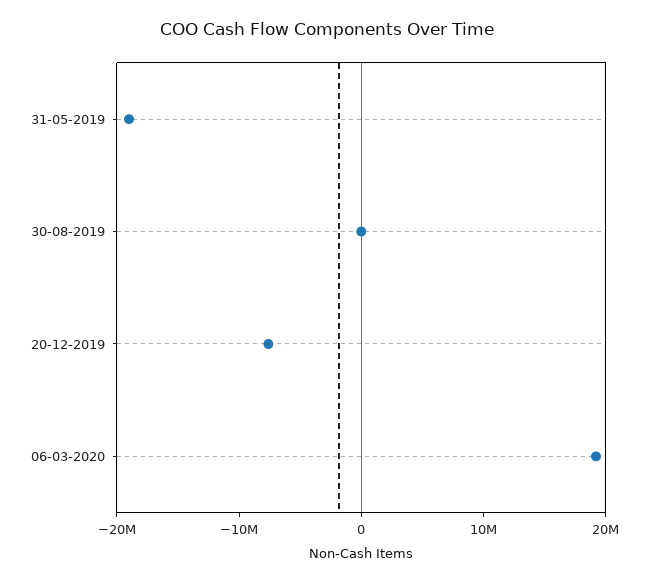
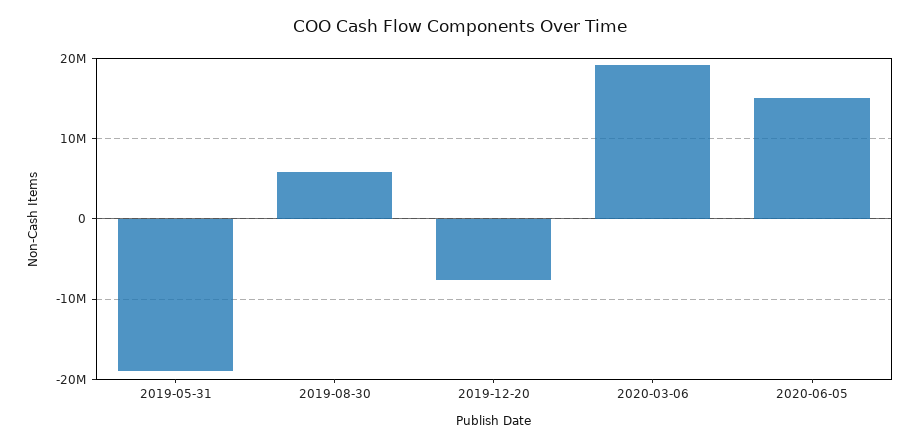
30-08-2019: 0 -> 6000000
2020-06-05: none -> 15000000

